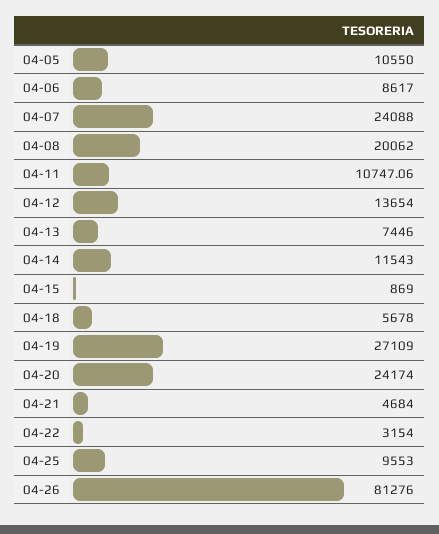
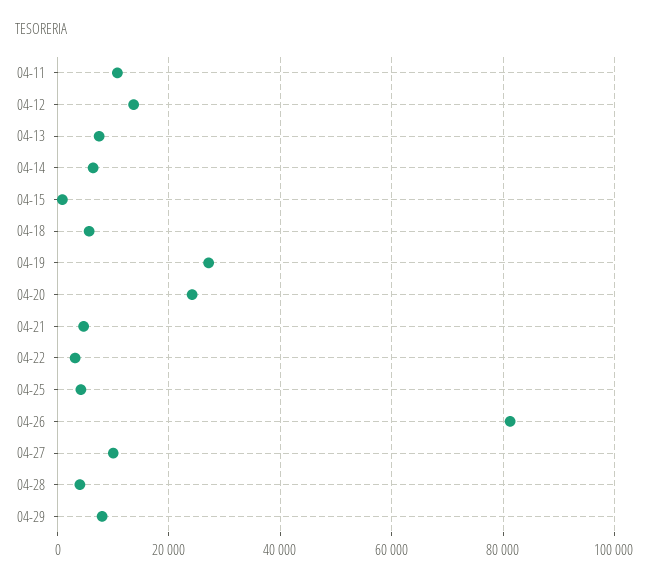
04-05: 10550 -> none
04-06: 8617 -> none
04-07: 24088 -> none
04-08: 20062 -> none
04-14: 11543 -> 6000
04-25: 9553 -> 4000
04-27: none -> 10000
04-28: none -> 4000
04-29: none -> 8000

